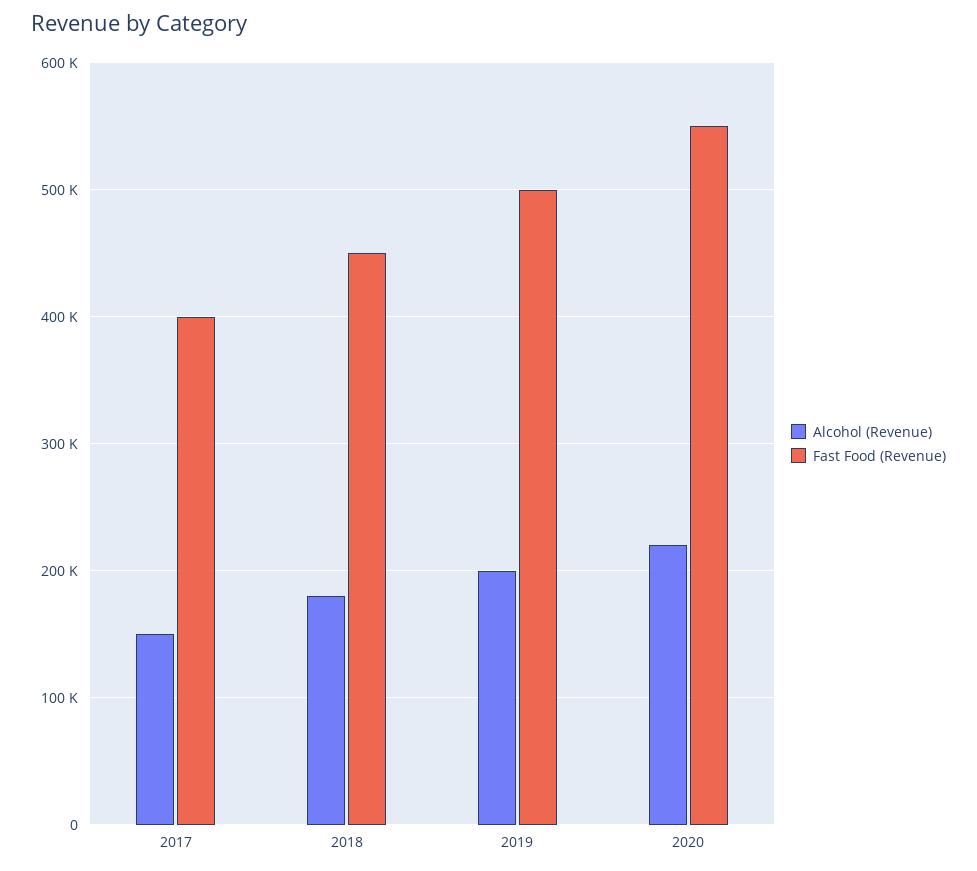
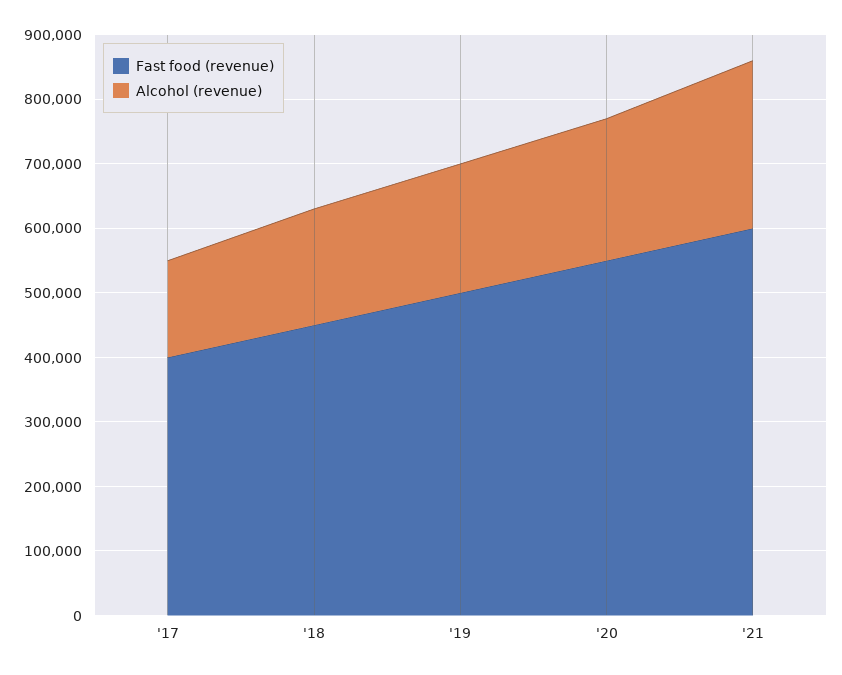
Fast Food (Revenue), '21: none -> 600000
Alcohol (Revenue), '21: none -> 260000

